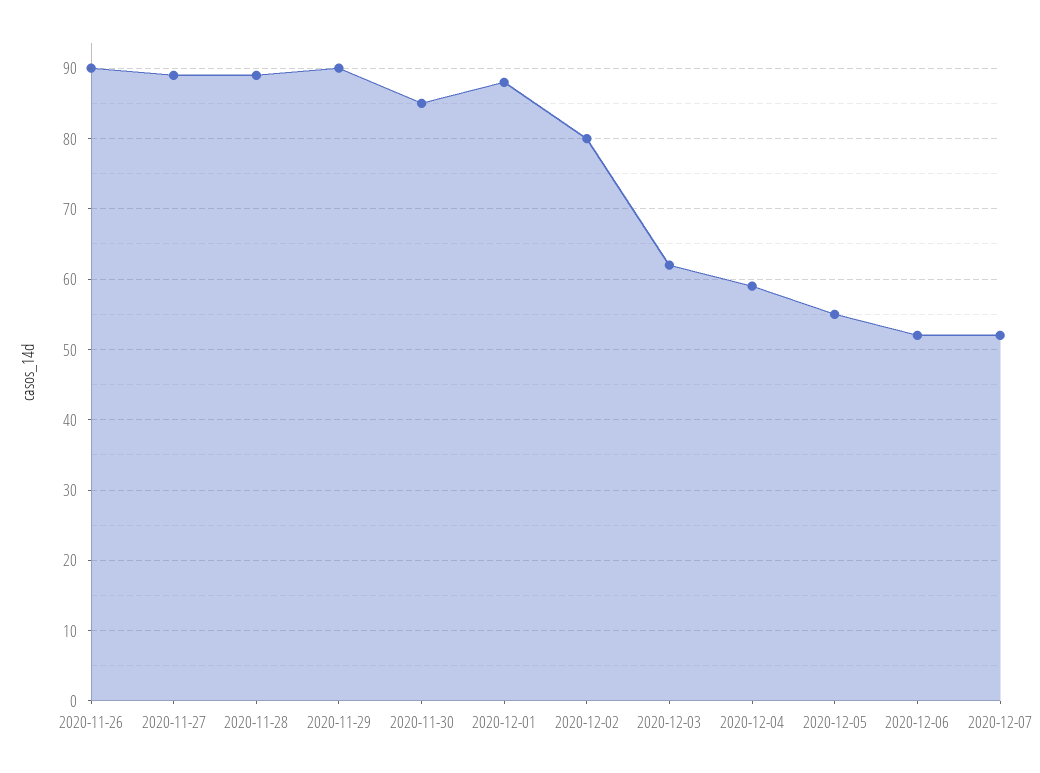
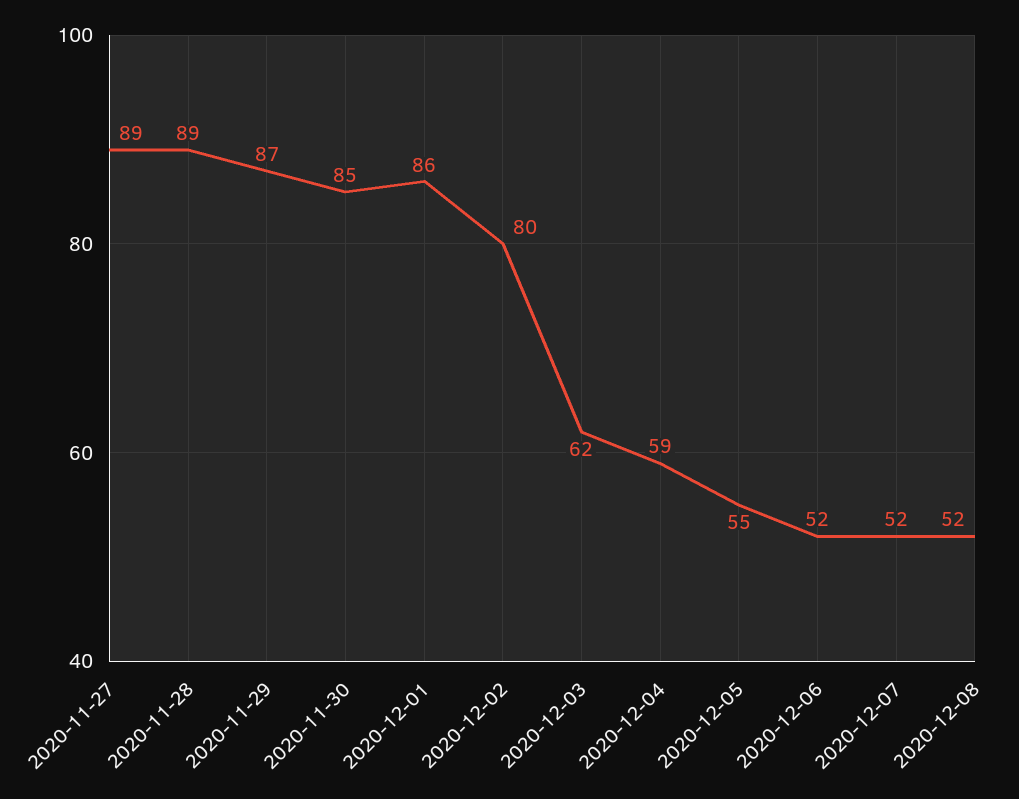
2020-11-26: 90 -> none
2020-11-29: 90 -> 87
2020-12-01: 88 -> 86
2020-12-08: none -> 52

